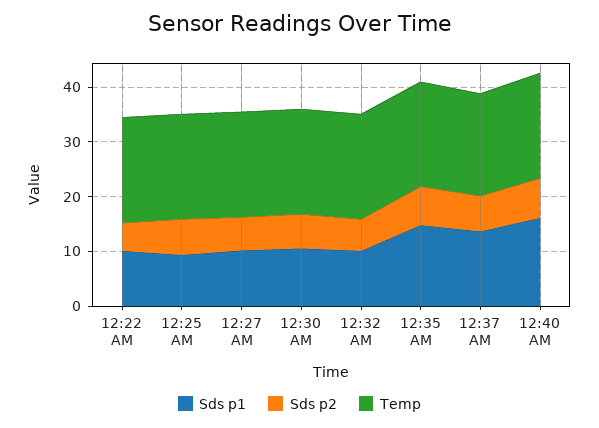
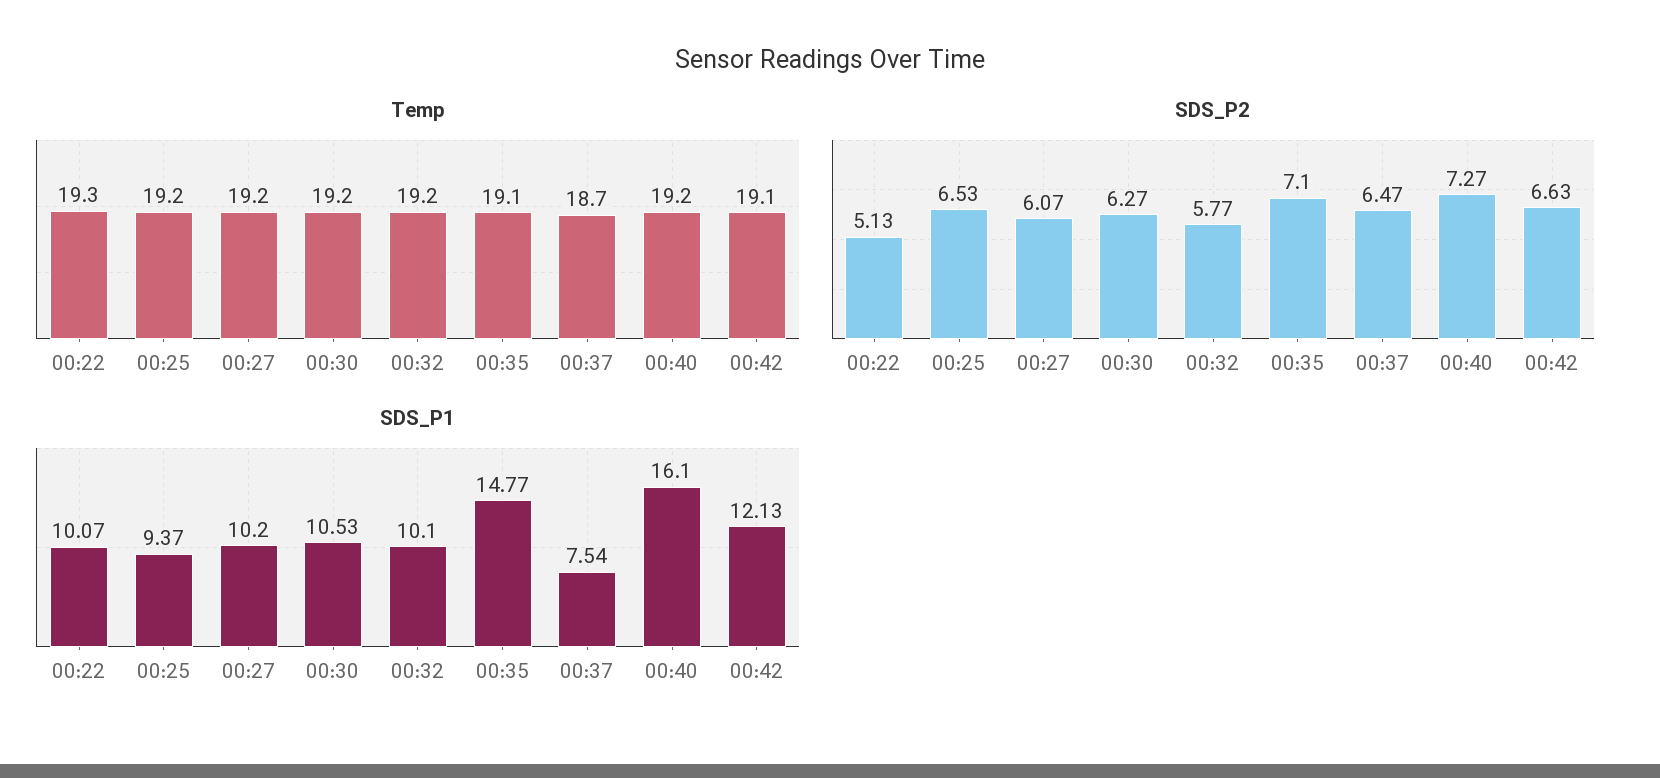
Sds p1, 12:37 AM: 14 -> 7.54
Temp, 00:42: none -> 19.1
Sds p2, 00:42: none -> 6.63
Sds p1, 00:42: none -> 12.13

